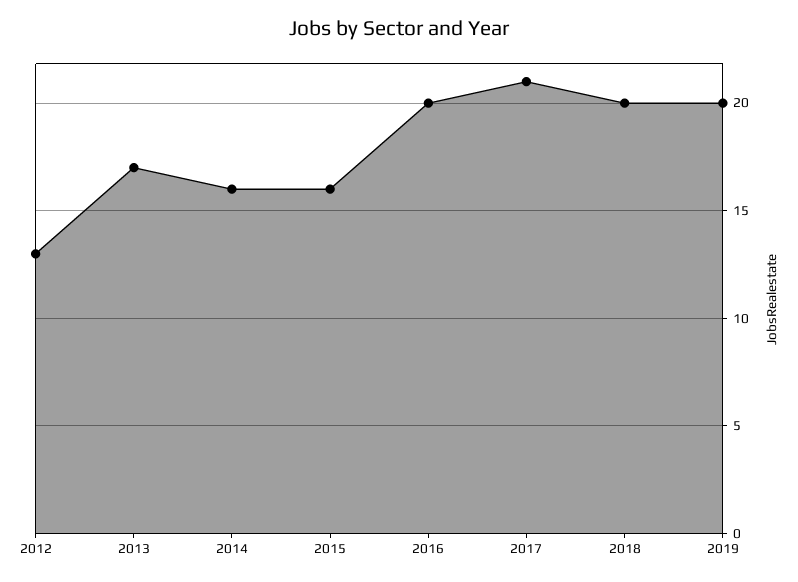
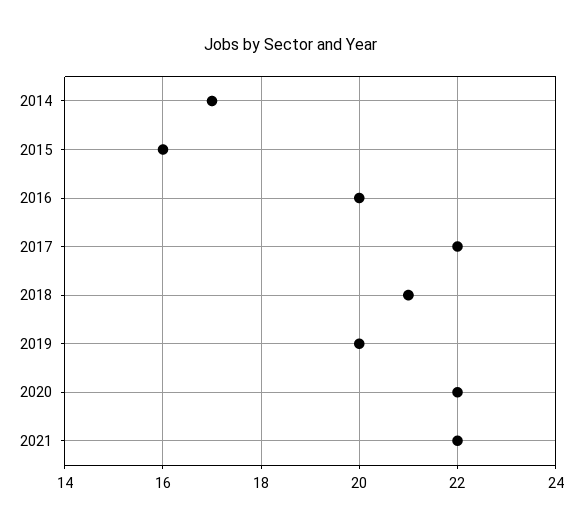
2012: 13 -> none
2013: 17 -> none
2014: 16 -> 17
2017: 21 -> 22
2018: 20 -> 21
2020: none -> 22
2021: none -> 22

